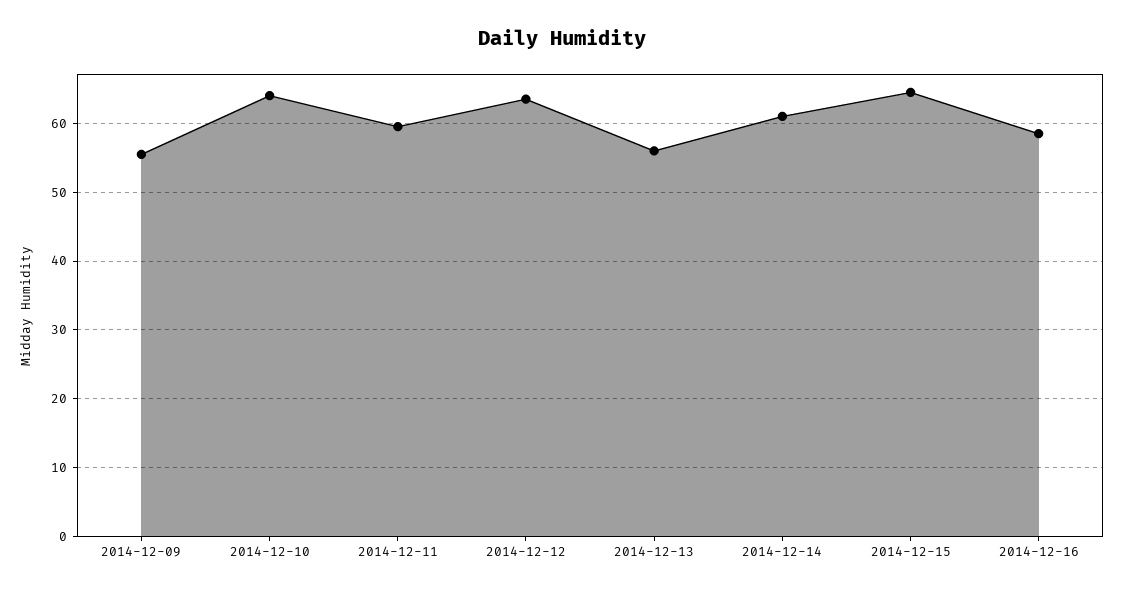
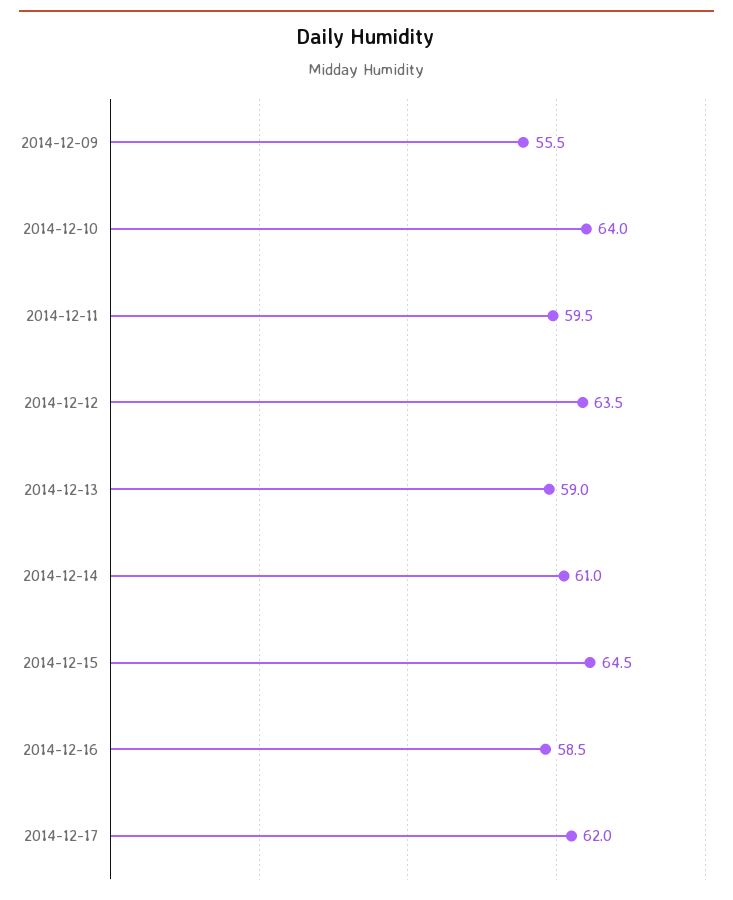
2014-12-13: 56 -> 59
2014-12-17: none -> 62

